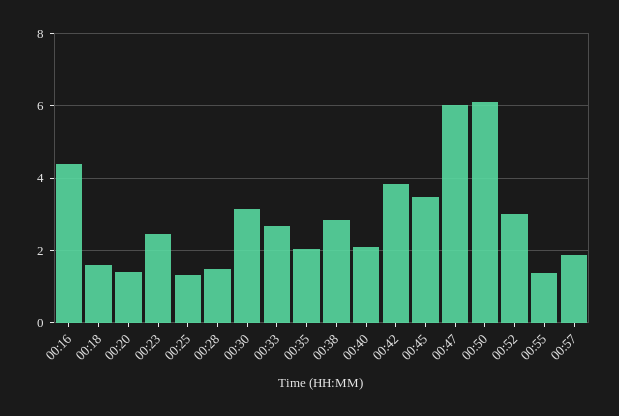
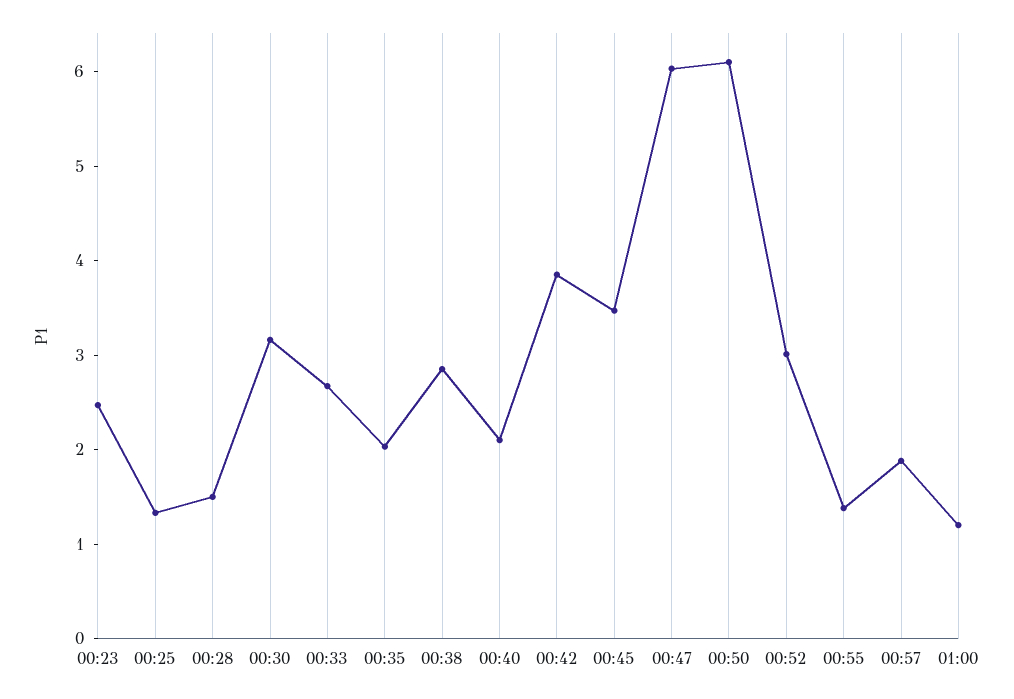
00:16: 4.4 -> none
00:18: 1.6 -> none
00:20: 1.4 -> none
01:00: none -> 1.2

